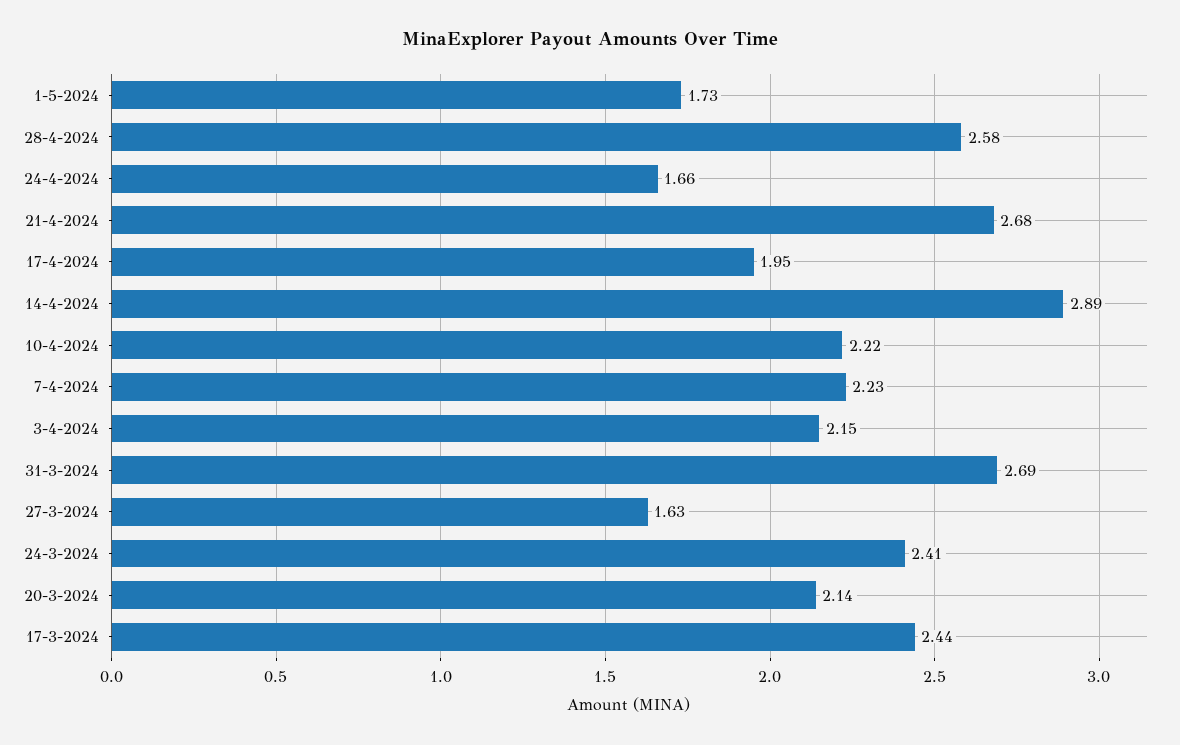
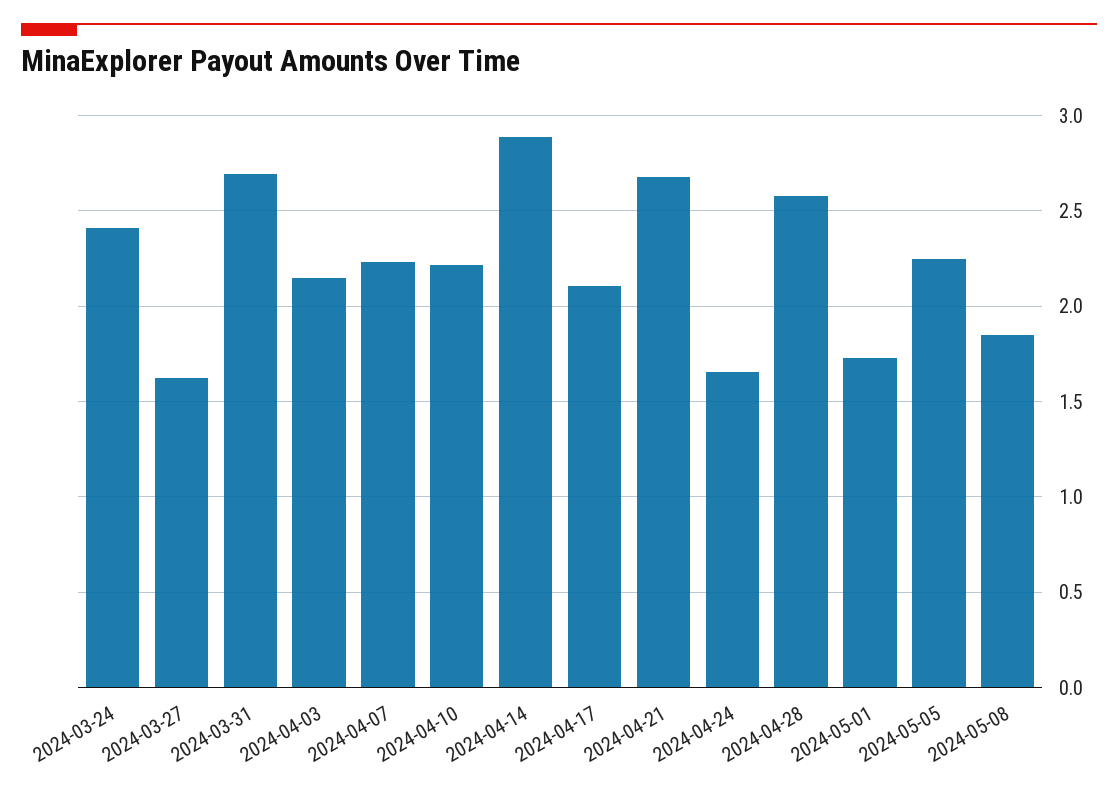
17-4-2024: 1.95 -> 2.1
20-3-2024: 2.14 -> none
17-3-2024: 2.44 -> none
2024-05-05: none -> 2.25
2024-05-08: none -> 1.85

